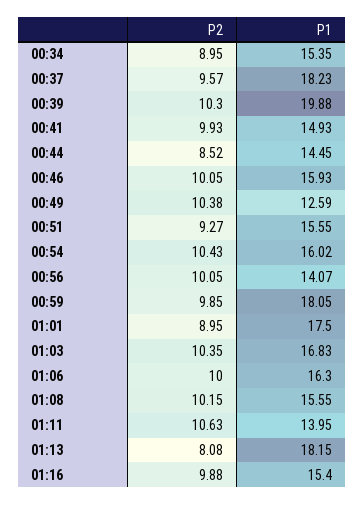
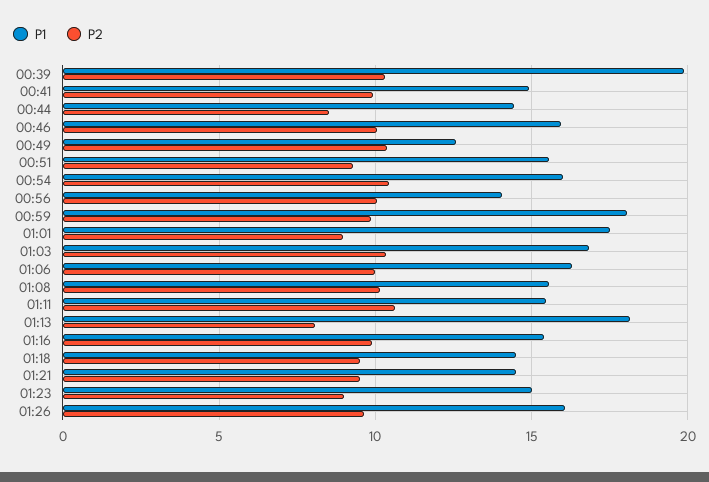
P2, 00:34: 8.95 -> none
P1, 00:34: 15.35 -> none
P2, 00:37: 9.57 -> none
P1, 00:37: 18.23 -> none
P1, 01:11: 13.95 -> 15.5
P1, 01:18: none -> 14.5
P2, 01:18: none -> 9.5
P1, 01:21: none -> 14.5
P2, 01:21: none -> 9.5
P1, 01:23: none -> 15
P2, 01:23: none -> 9
P1, 01:26: none -> 16
P2, 01:26: none -> 9.5

